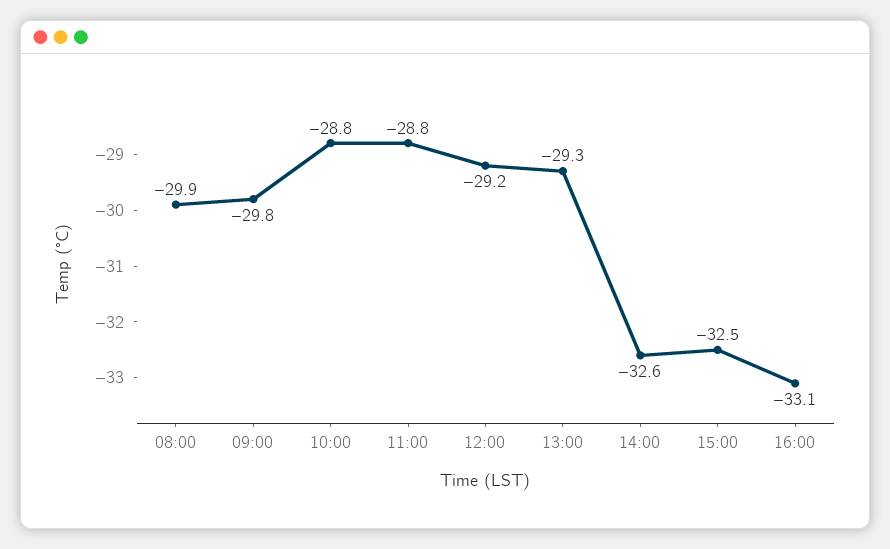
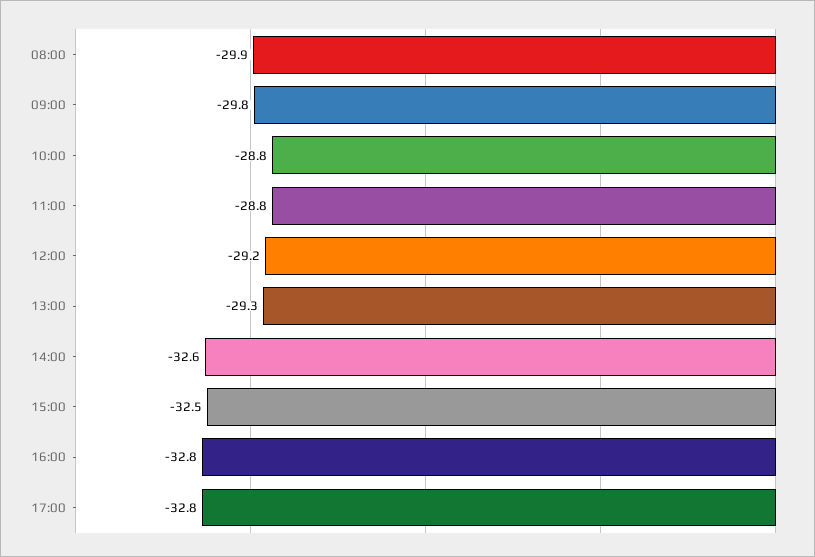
16:00: -33.1 -> -32.8
17:00: none -> -32.8

